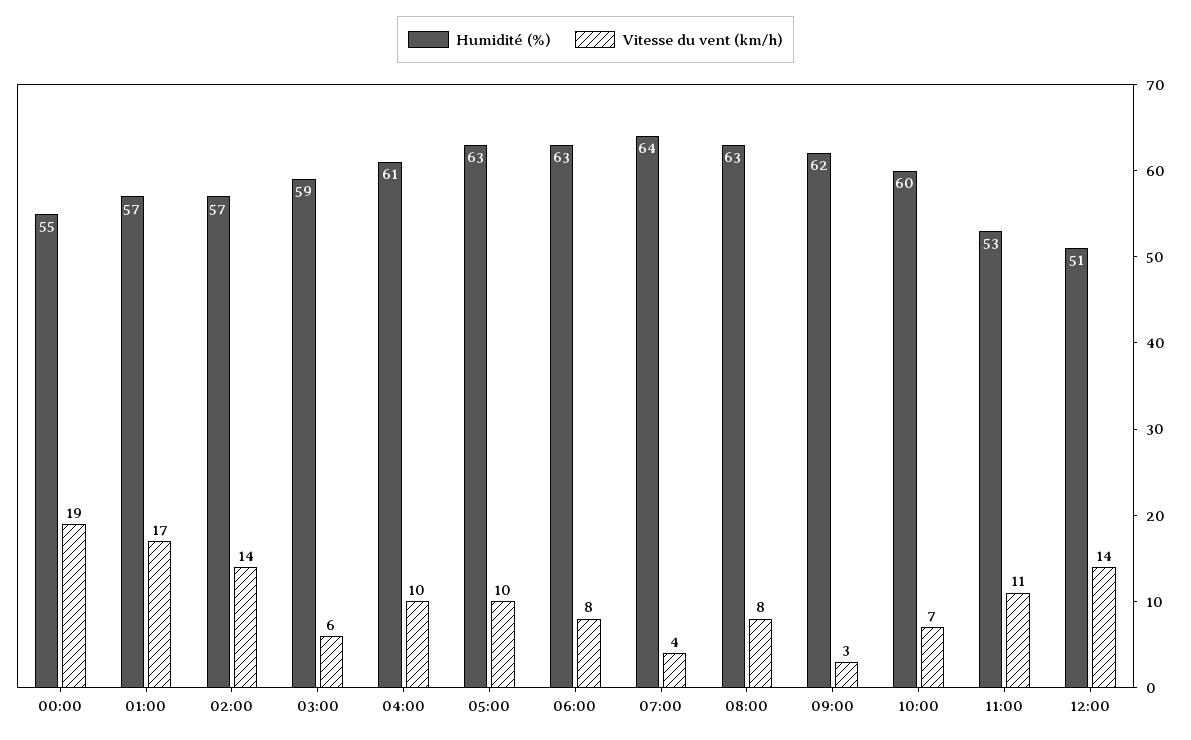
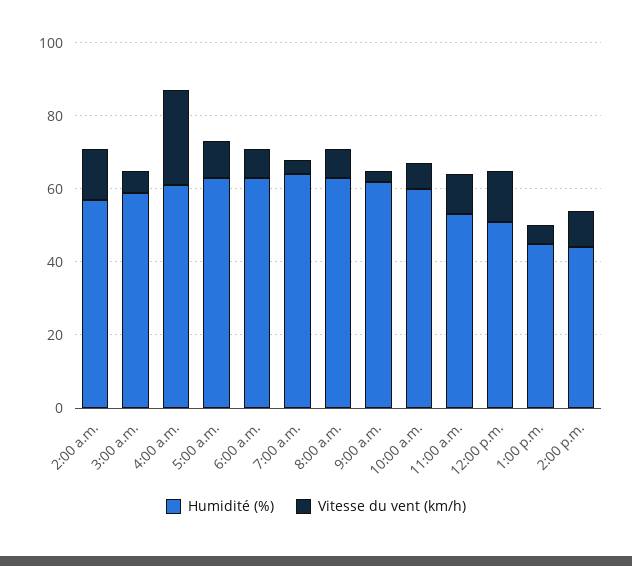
Humidité (%), 00:00: 55 -> none
Vitesse du vent (km/h), 00:00: 19 -> none
Humidité (%), 01:00: 57 -> none
Vitesse du vent (km/h), 01:00: 17 -> none
Vitesse du vent (km/h), 04:00: 10 -> 25
Humidité (%), 1:00 p.m.: none -> 45
Vitesse du vent (km/h), 1:00 p.m.: none -> 5
Humidité (%), 2:00 p.m.: none -> 45
Vitesse du vent (km/h), 2:00 p.m.: none -> 10

